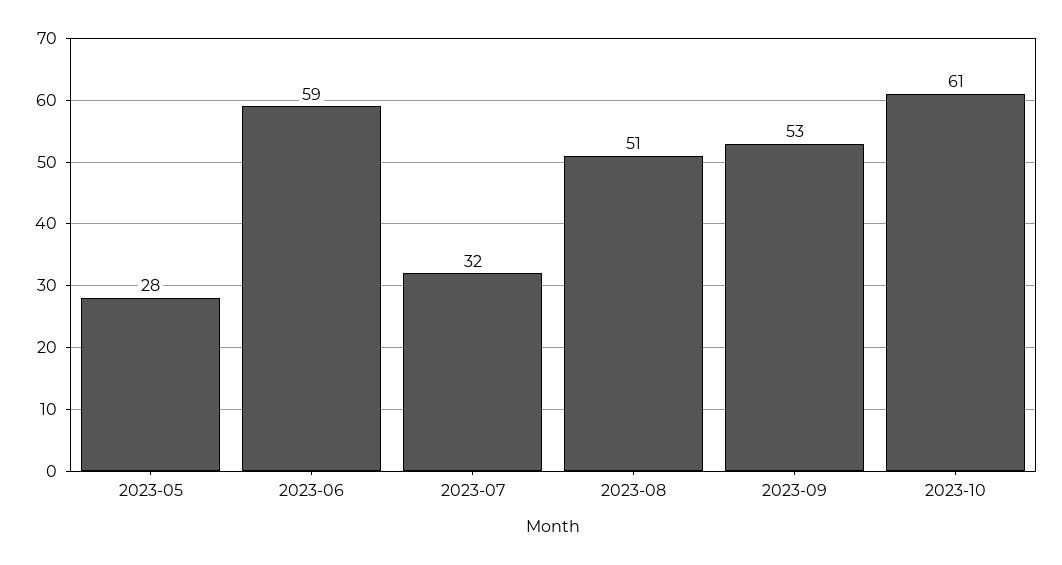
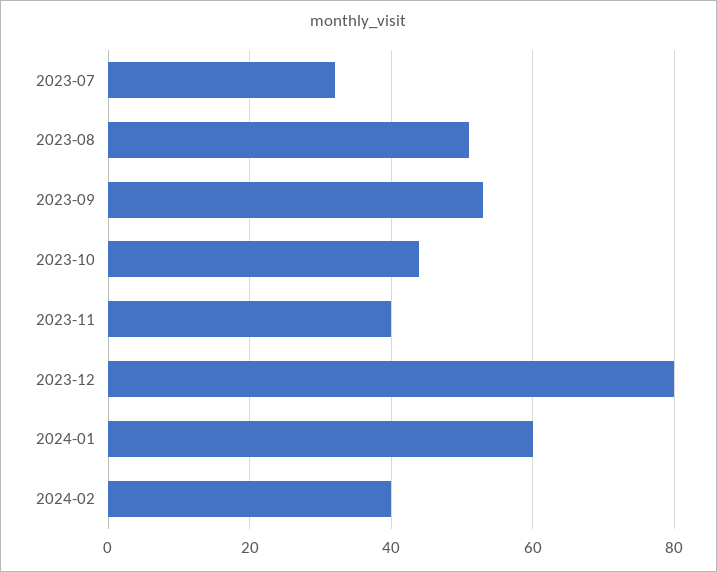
2023-05: 28 -> none
2023-06: 59 -> none
2023-10: 61 -> 45
2023-11: none -> 40
2023-12: none -> 80
2024-01: none -> 60
2024-02: none -> 40

